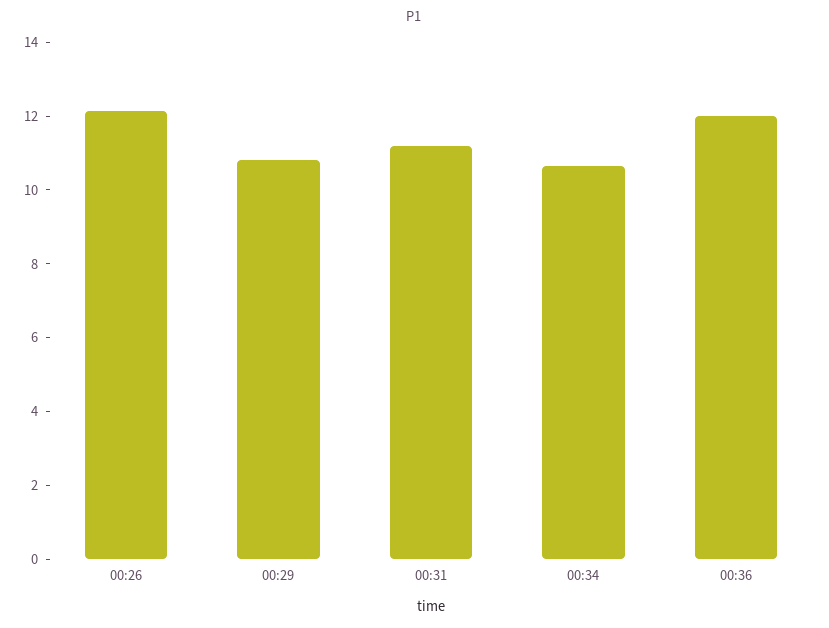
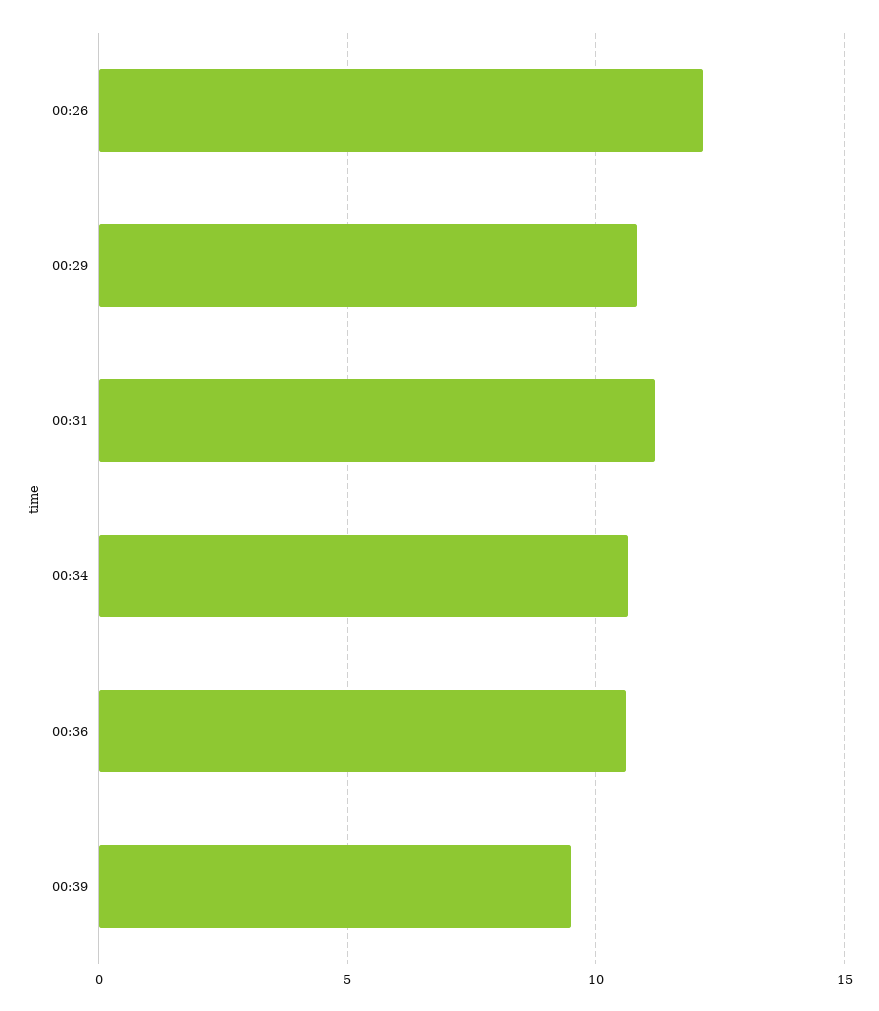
00:36: 12 -> 10.5
00:39: none -> 9.5

